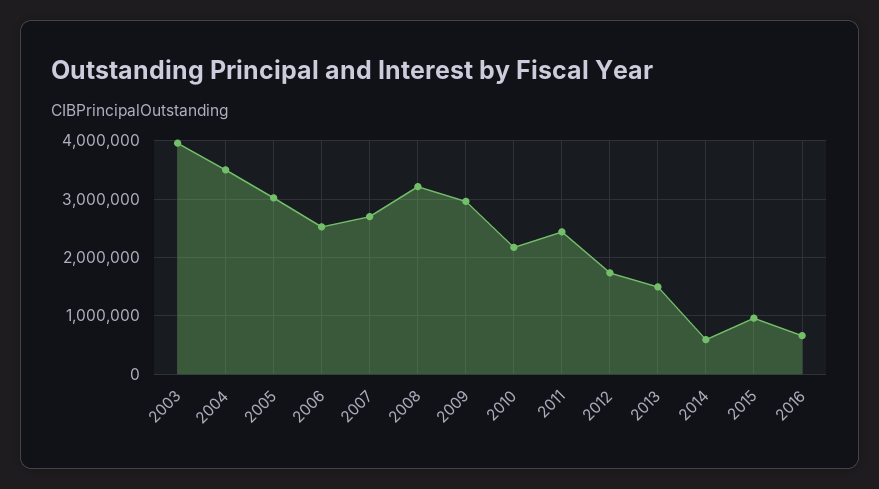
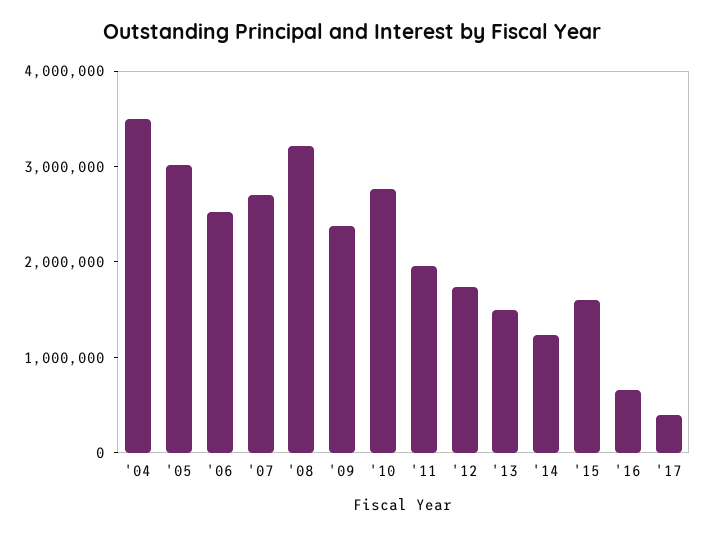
2003: 4000000 -> none
2009: 3000000 -> 2400000
2010: 2200000 -> 2800000
2011: 2400000 -> 2000000
2014: 600000 -> 1200000
2015: 1000000 -> 1600000
'17: none -> 400000

